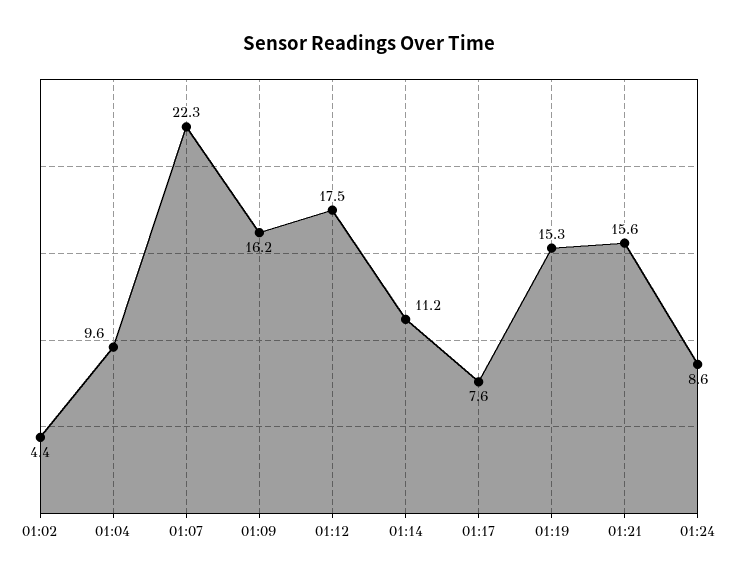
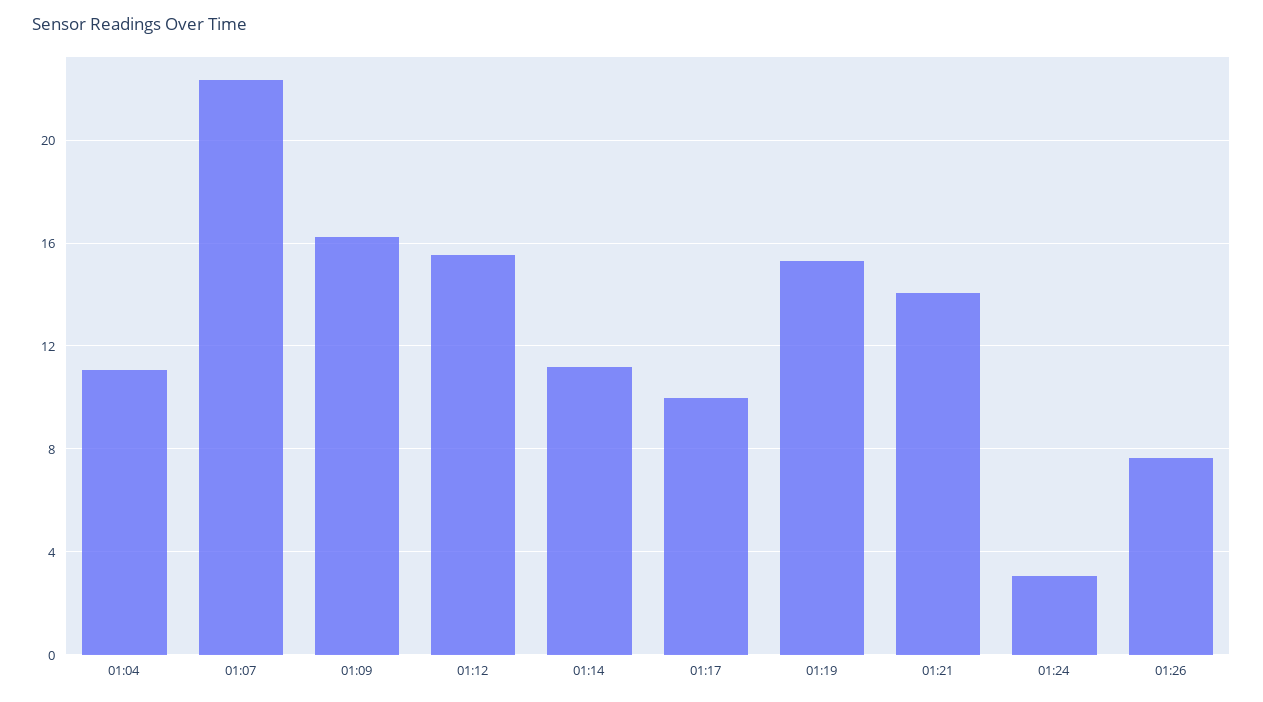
01:02: 4.4 -> none
01:04: 9.6 -> 11
01:12: 17.5 -> 15.5
01:17: 7.6 -> 10
01:21: 15.6 -> 14
01:24: 8.6 -> 3
01:26: none -> 7.5

